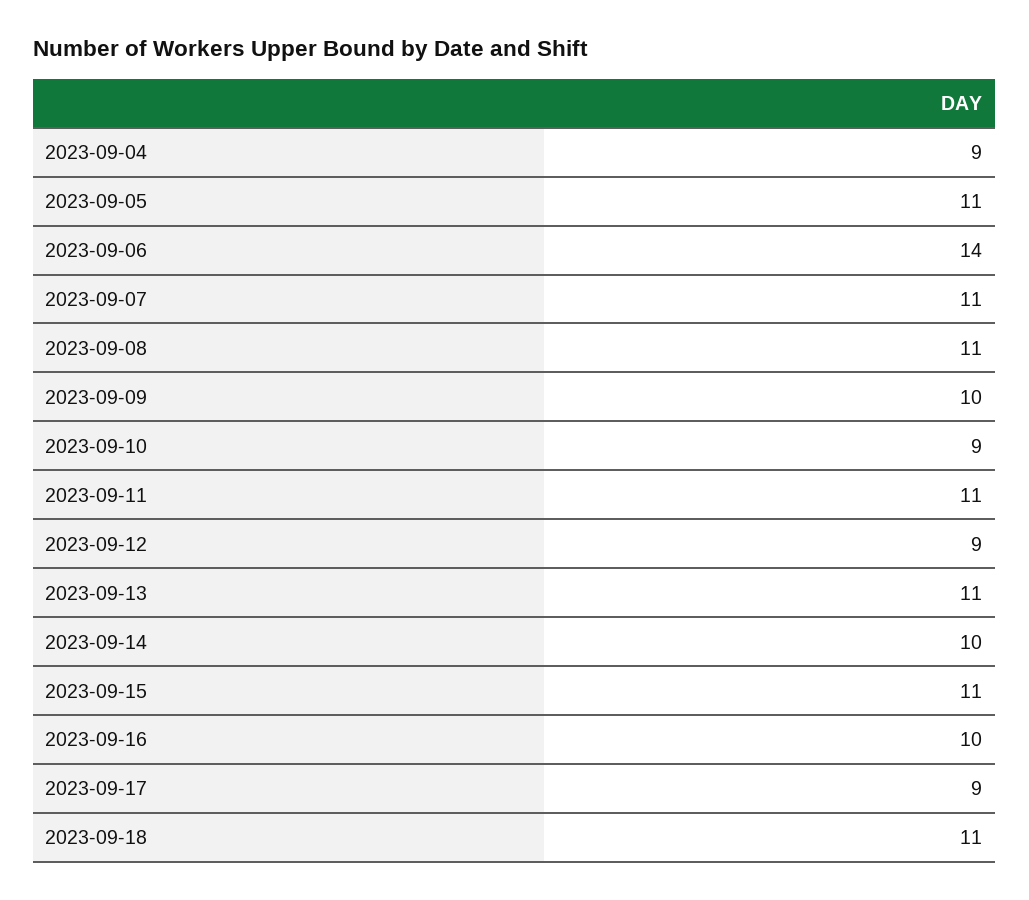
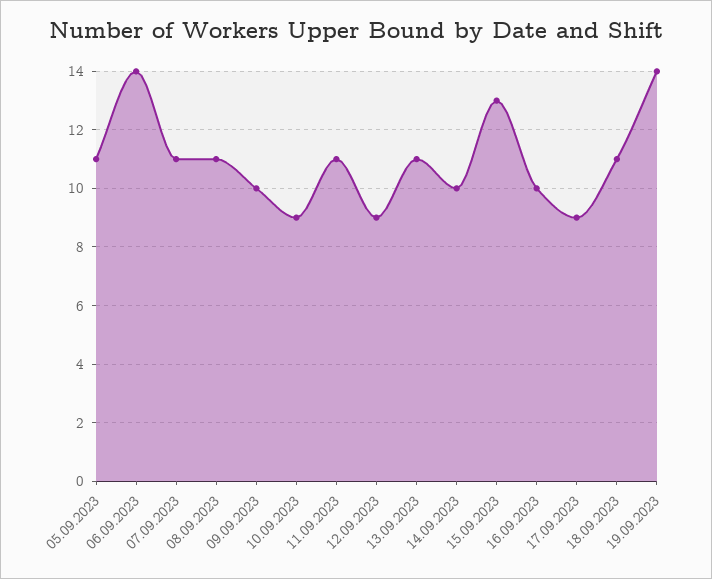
2023-09-04: 9 -> none
2023-09-15: 11 -> 13
19.09.2023: none -> 14

